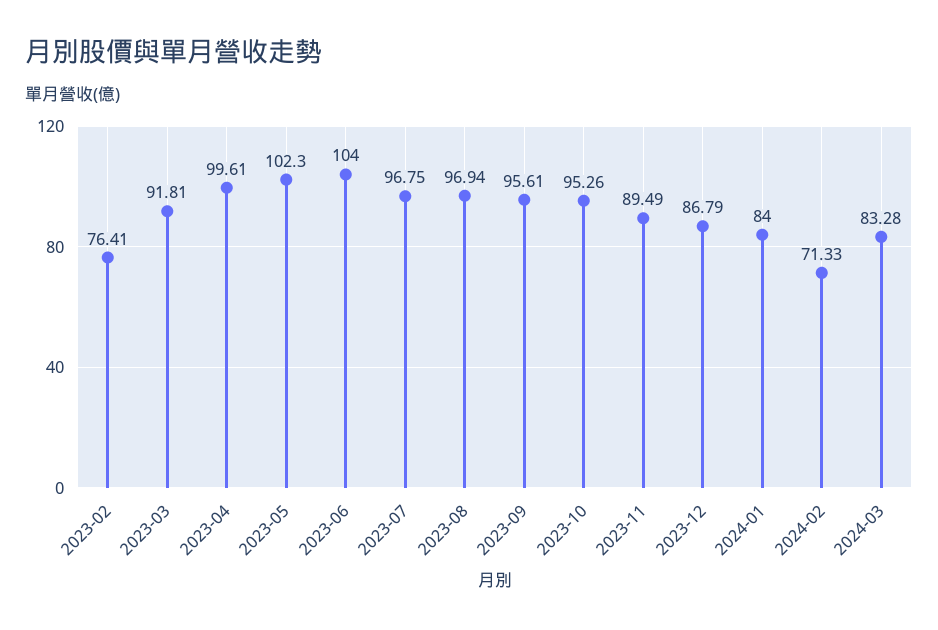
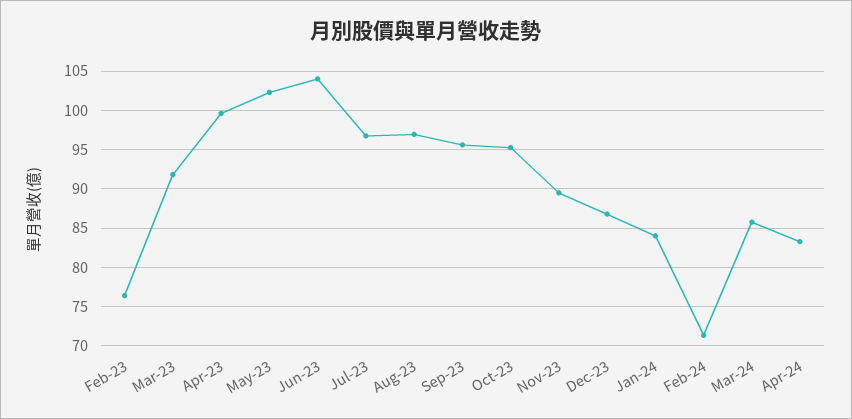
2024-03: 83.28 -> 86
Apr-24: none -> 83

